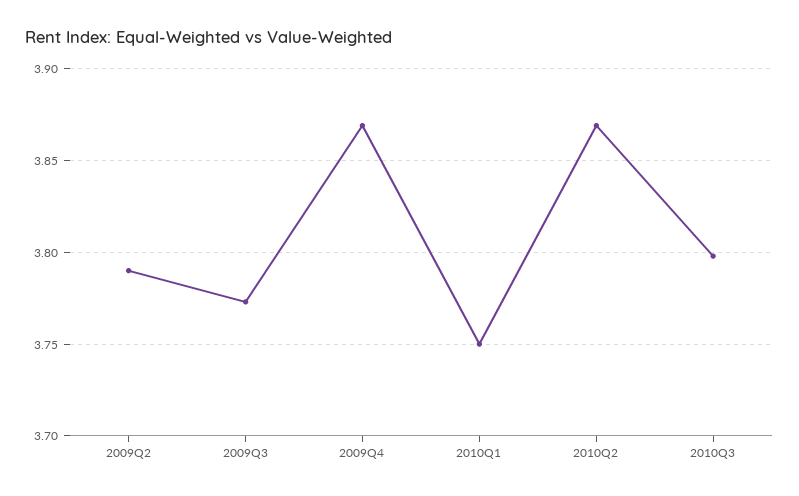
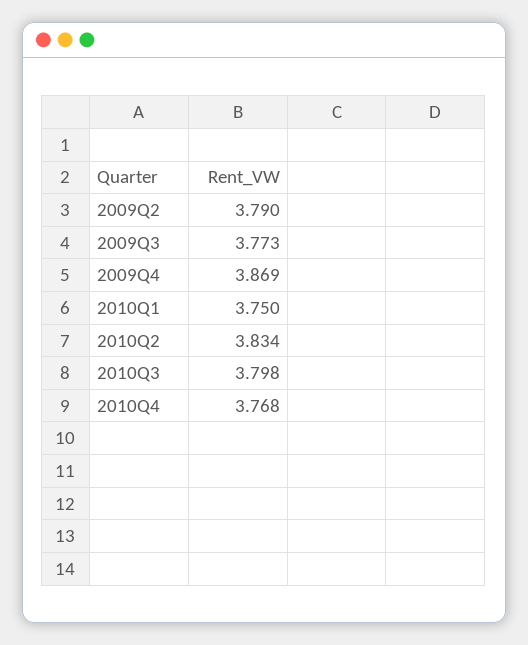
2010Q2: 3.87 -> 3.834
2010Q4: none -> 3.768

